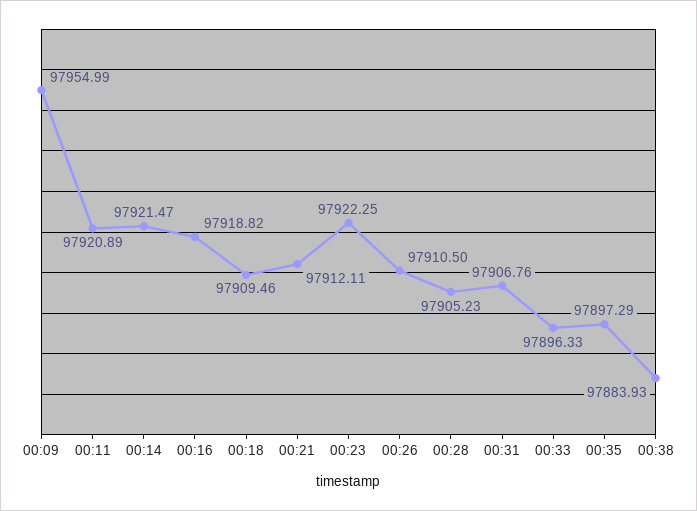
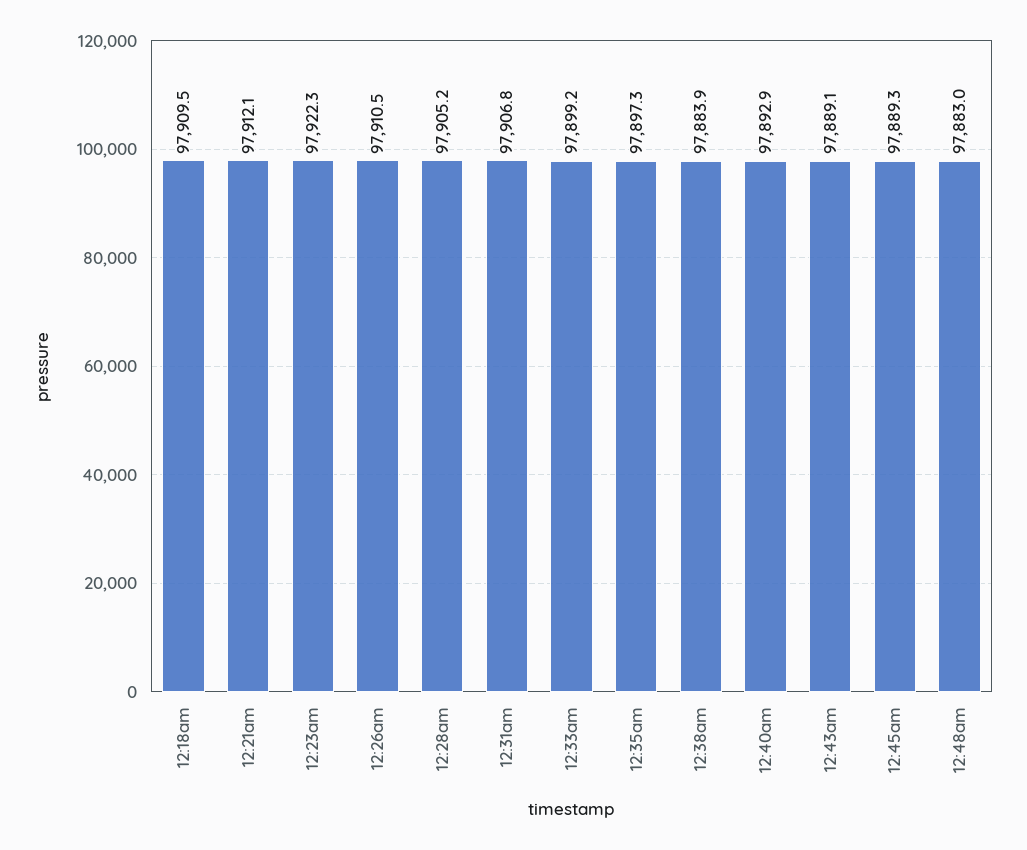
00:09: 97954.99 -> none
00:11: 97920.89 -> none
00:14: 97921.47 -> none
00:16: 97918.82 -> none
00:33: 97896.33 -> 97899.2
12:40am: none -> 97892.9
12:43am: none -> 97889.1
12:45am: none -> 97889.3
12:48am: none -> 97883

